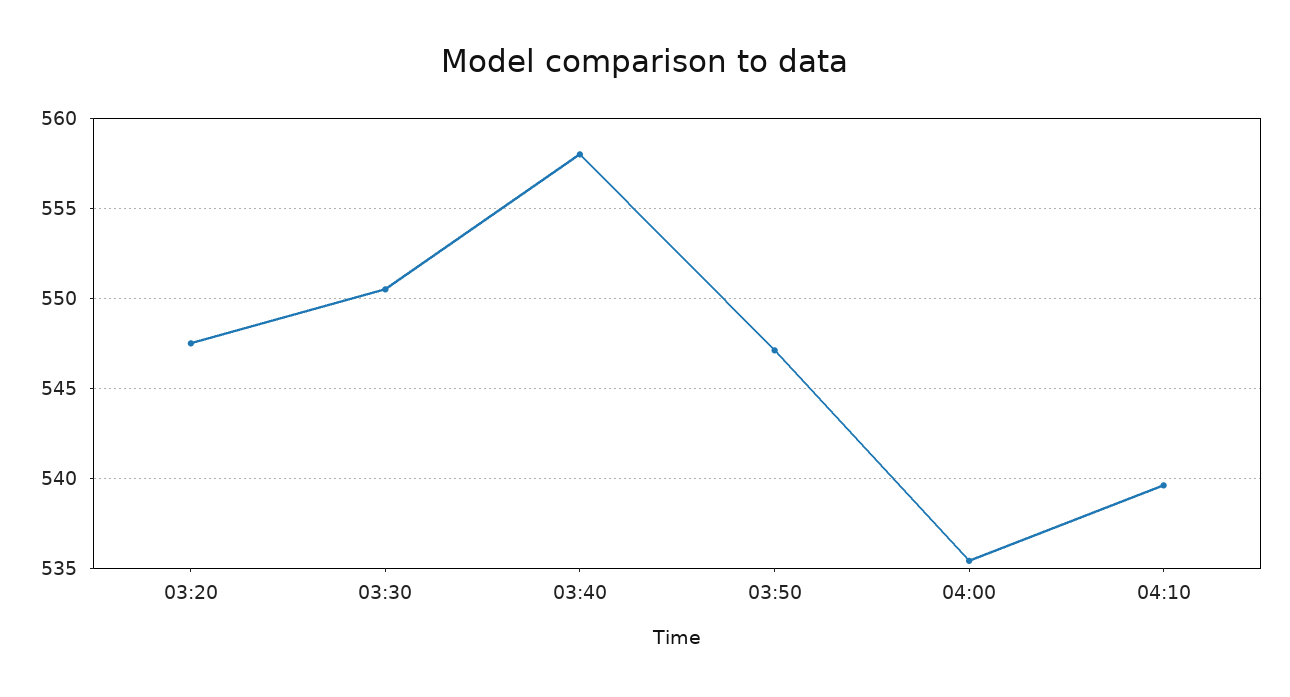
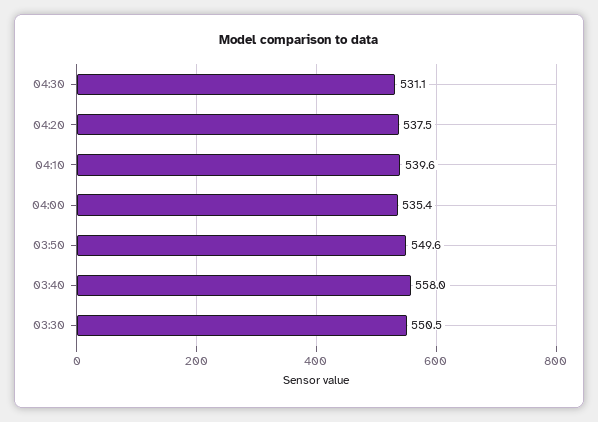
03:20: 547.5 -> none
03:50: 547 -> 549.6
04:30: none -> 531.1
04:20: none -> 537.5

